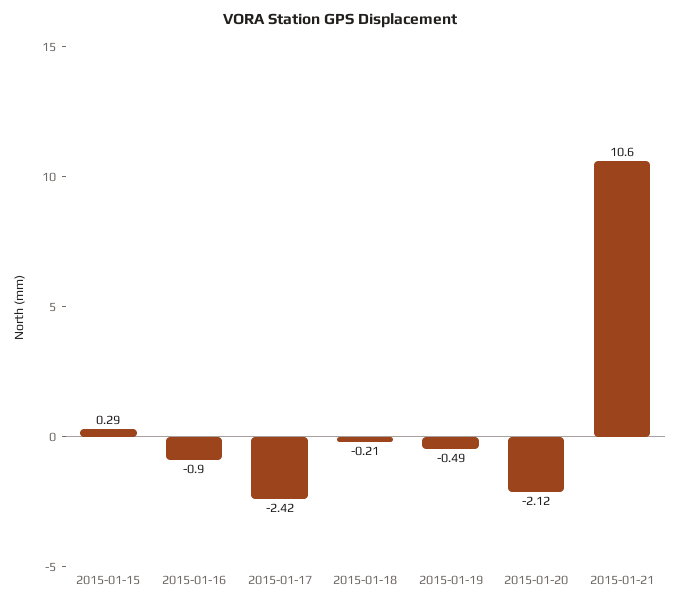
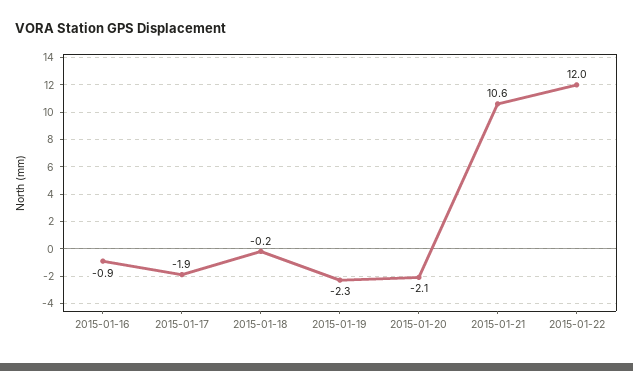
2015-01-15: 0.29 -> none
2015-01-17: -2.42 -> -1.9
2015-01-19: -0.49 -> -2.3
2015-01-22: none -> 12

